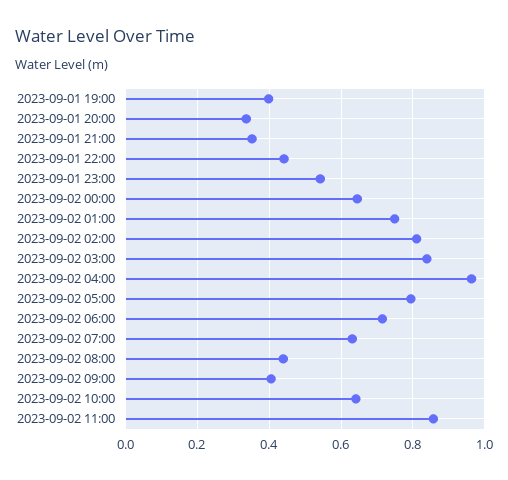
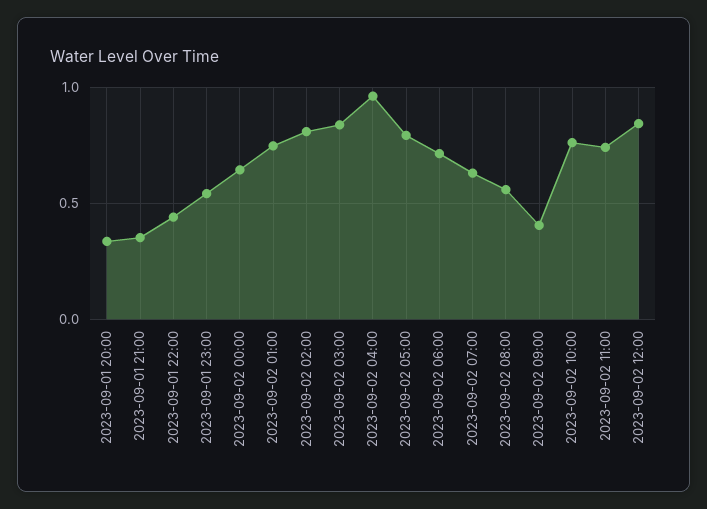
2023-09-01 19:00: 0.4 -> none
2023-09-02 08:00: 0.44 -> 0.55
2023-09-02 10:00: 0.64 -> 0.75
2023-09-02 11:00: 0.86 -> 0.75
2023-09-02 12:00: none -> 0.85

